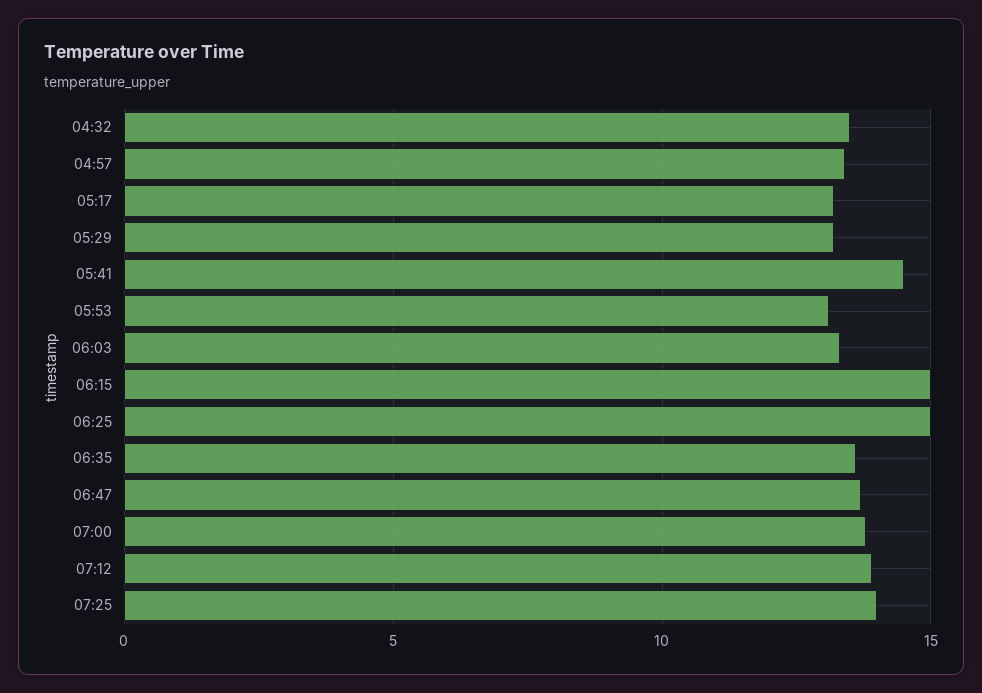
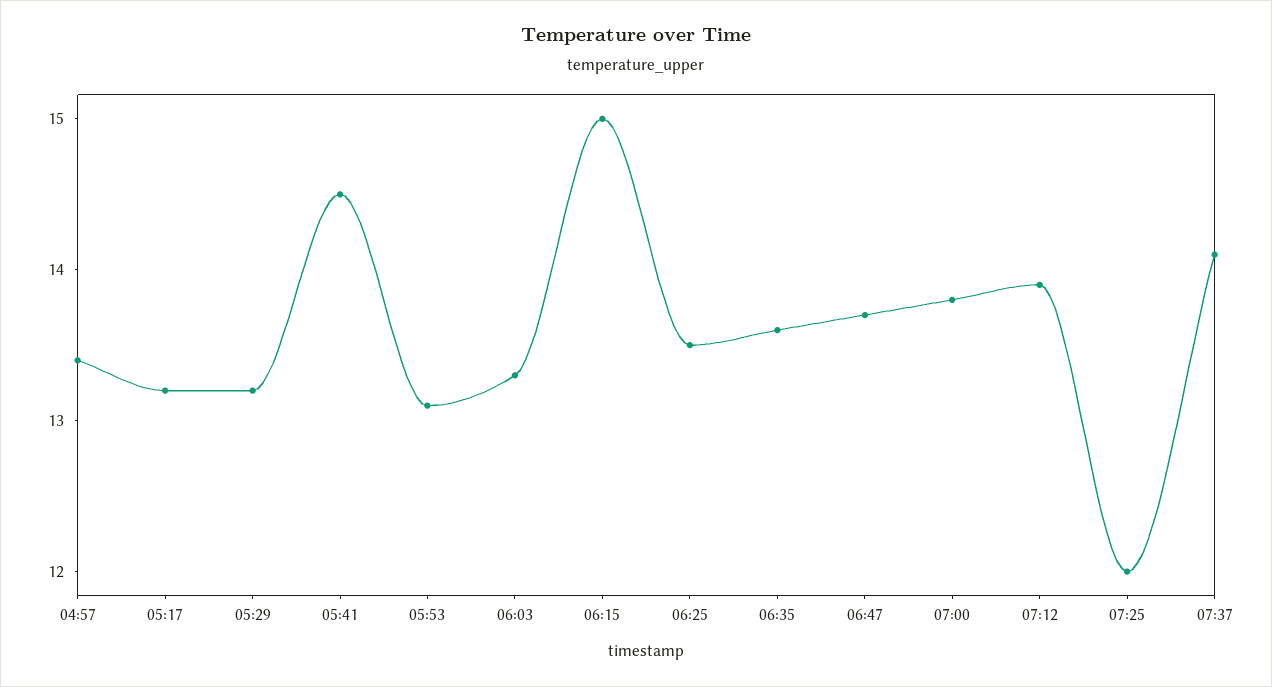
04:32: 13.5 -> none
06:25: 15 -> 13.5
07:25: 14 -> 12
07:37: none -> 14.1

